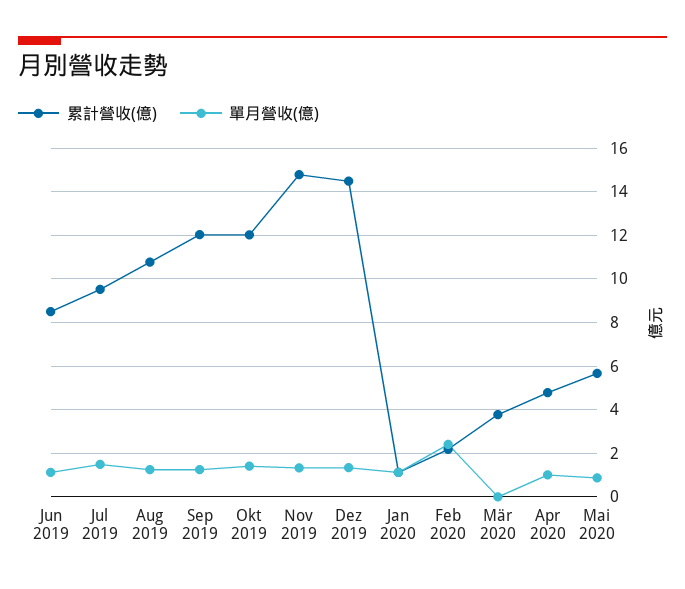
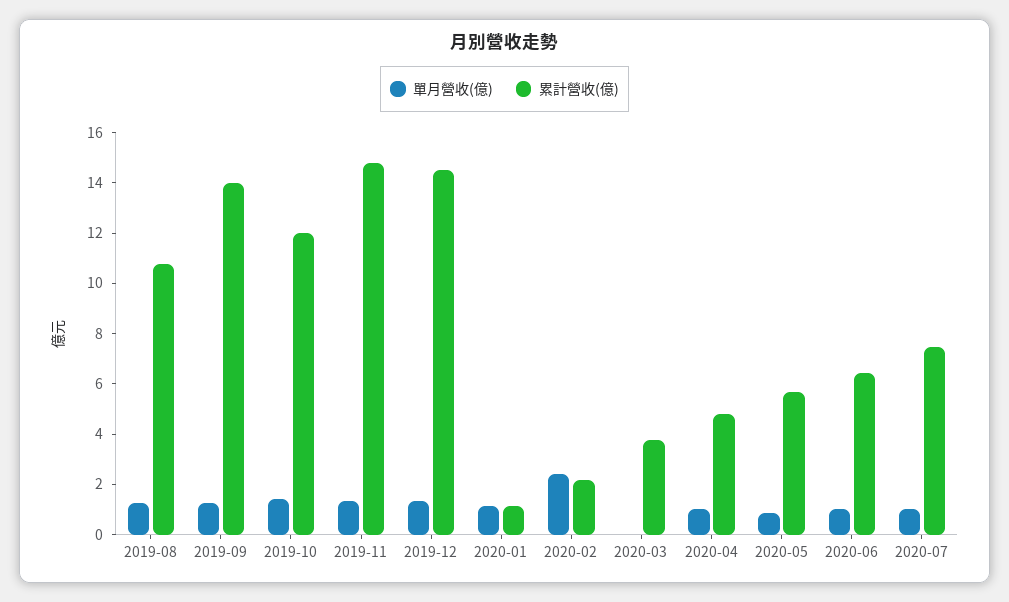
累計營收(億), Jun 2019: 8.5 -> none
單月營收(億), Jun 2019: 1 -> none
累計營收(億), Jul 2019: 9.5 -> none
單月營收(億), Jul 2019: 1.5 -> none
累計營收(億), Sep 2019: 12 -> 14
單月營收(億), 2020-06: none -> 1
累計營收(億), 2020-06: none -> 6.5
單月營收(億), 2020-07: none -> 1
累計營收(億), 2020-07: none -> 7.5

